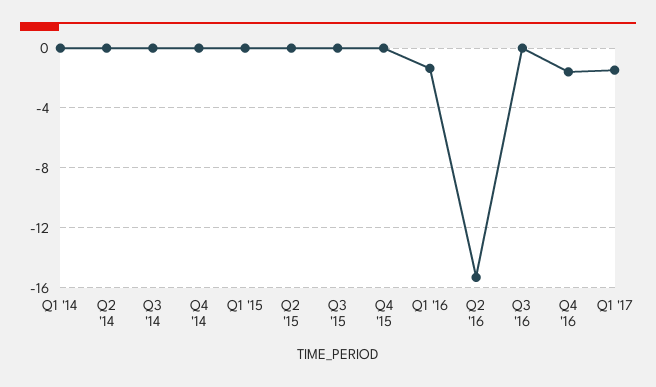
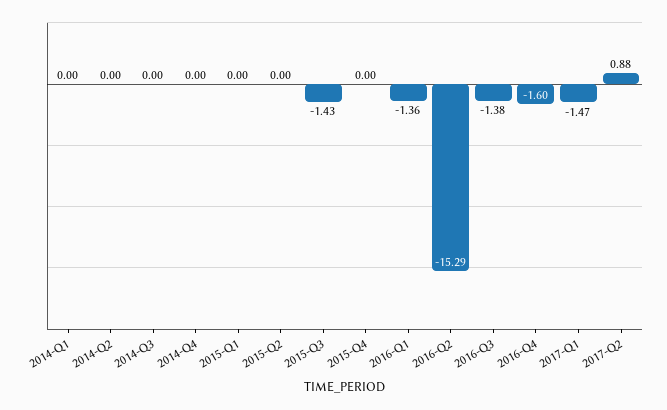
Q3 '15: 0 -> -1.43
Q3 '16: 0 -> -1.38
2017-Q2: none -> 0.88

